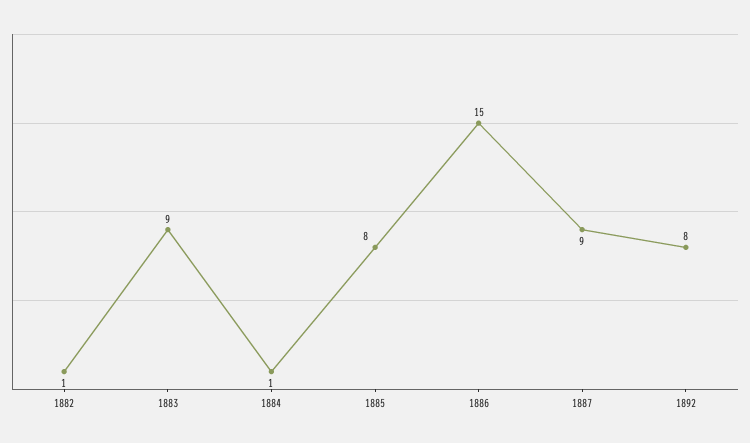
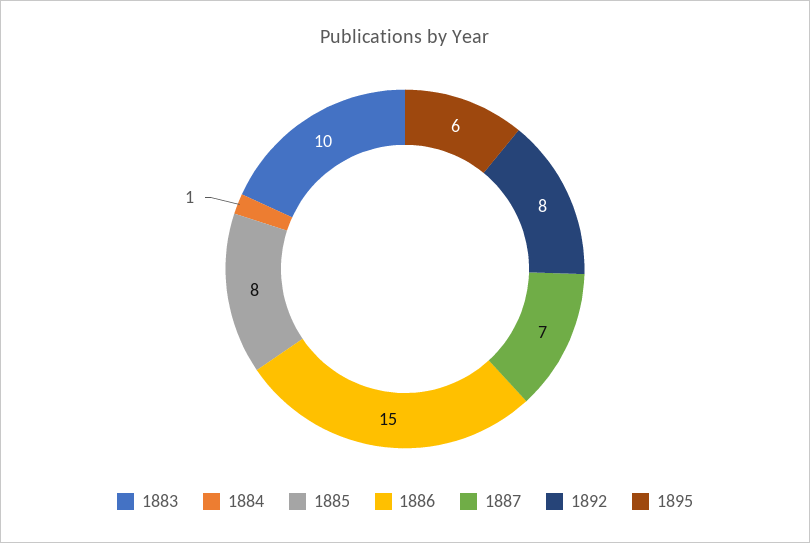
1882: 1 -> none
1883: 9 -> 10
1887: 9 -> 7
1895: none -> 6

